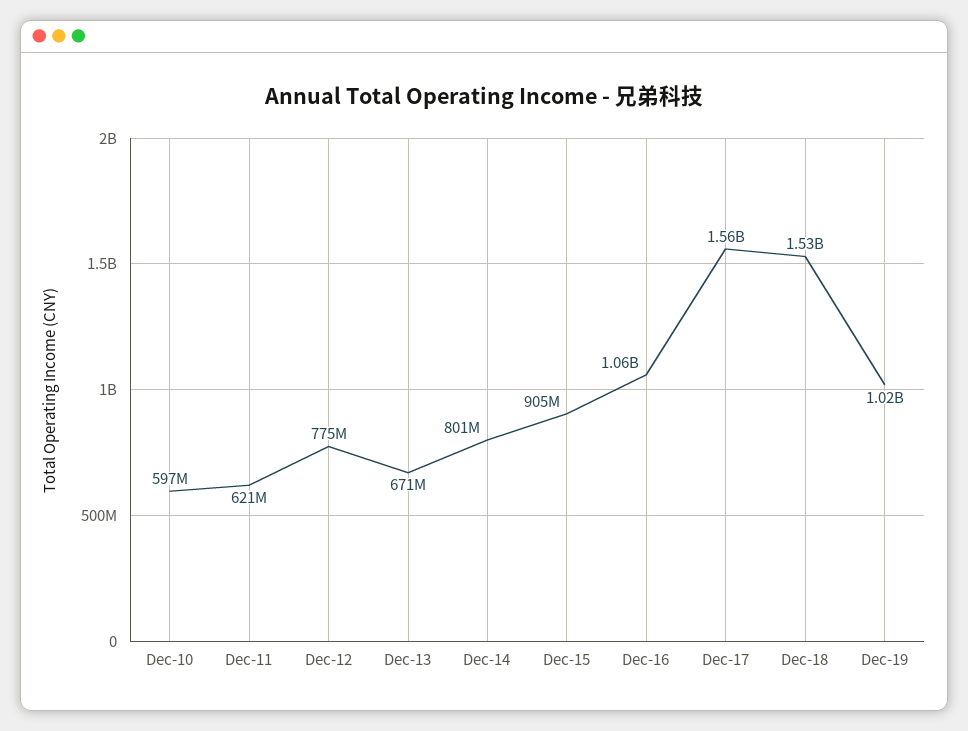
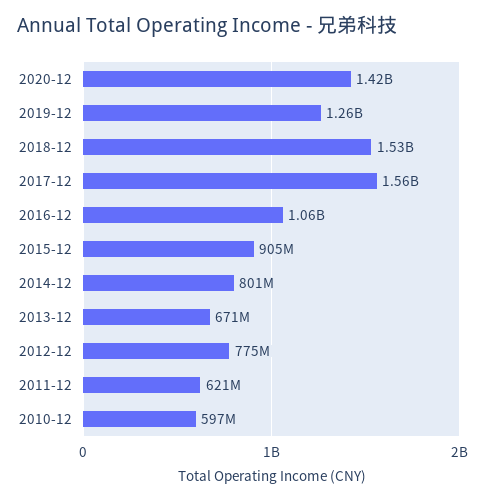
Dec-19: 1020000000 -> 1260000000
2020-12: none -> 1420000000

